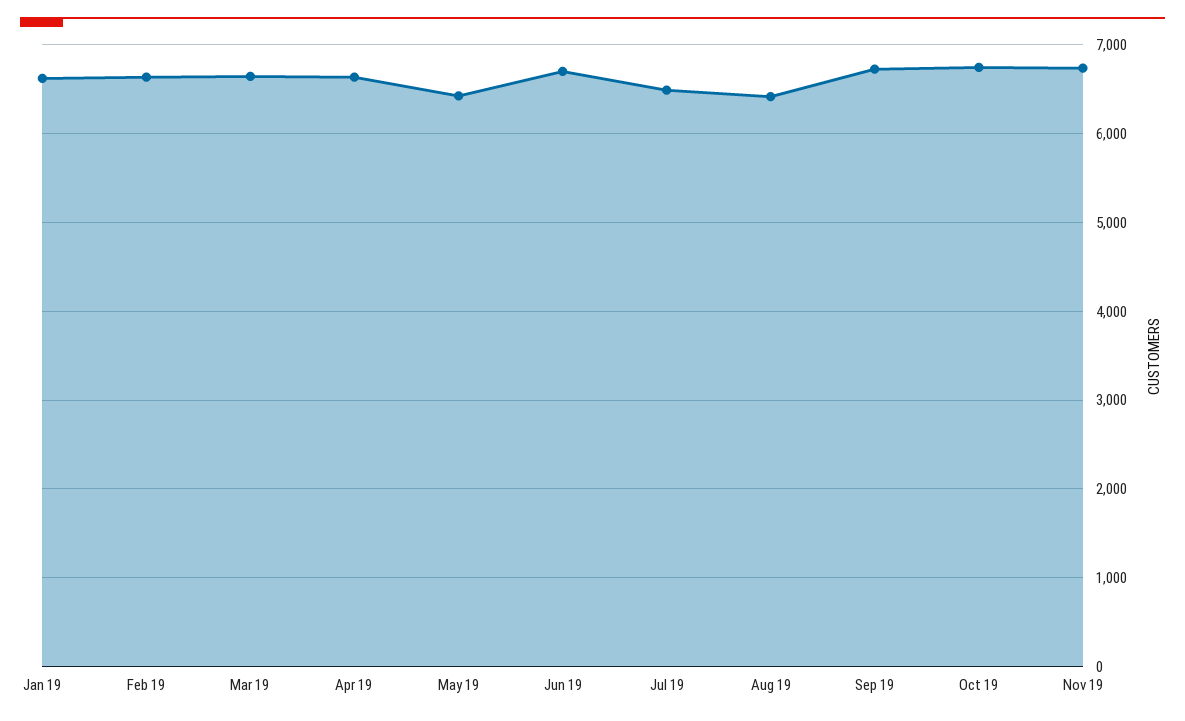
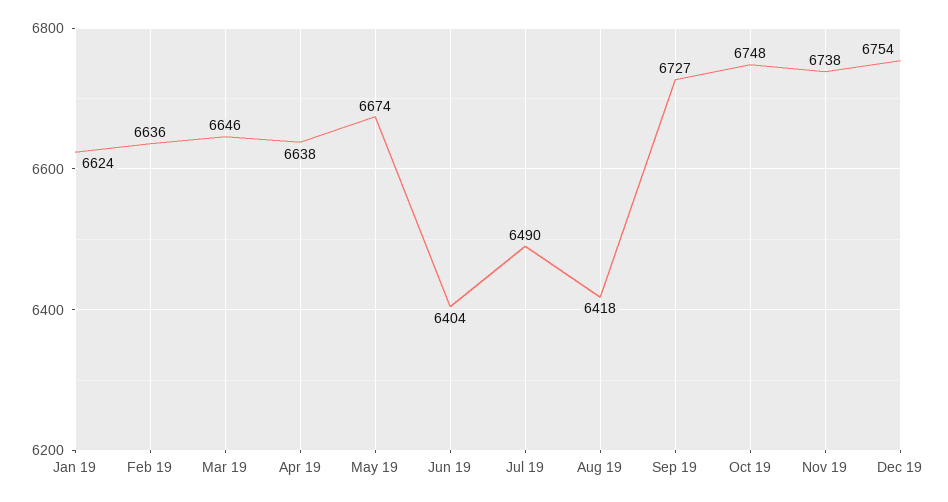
May 19: 6400 -> 6674
Jun 19: 6700 -> 6404
Dec 19: none -> 6754

